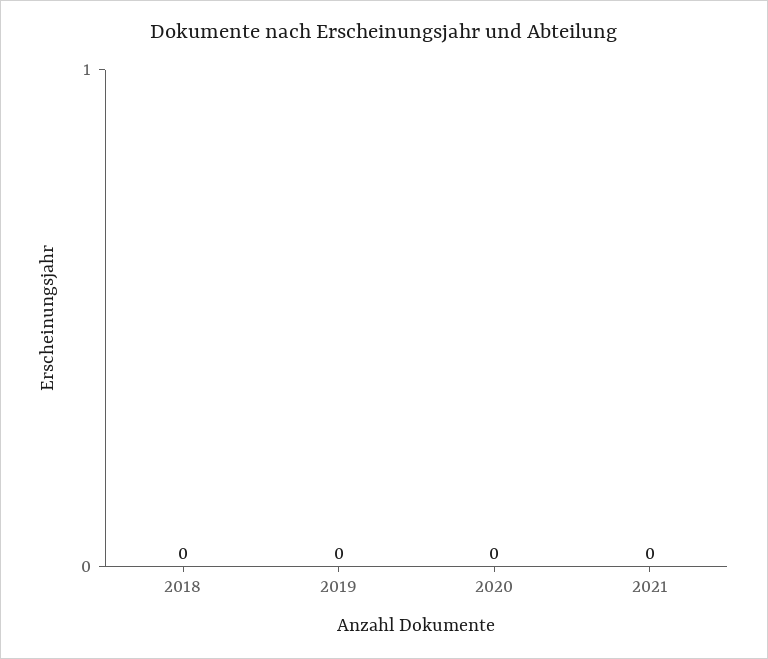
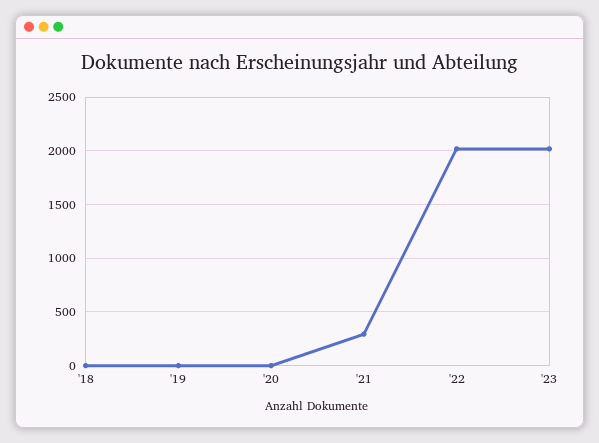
2021: 0 -> 300
'22: none -> 2000
'23: none -> 2000

